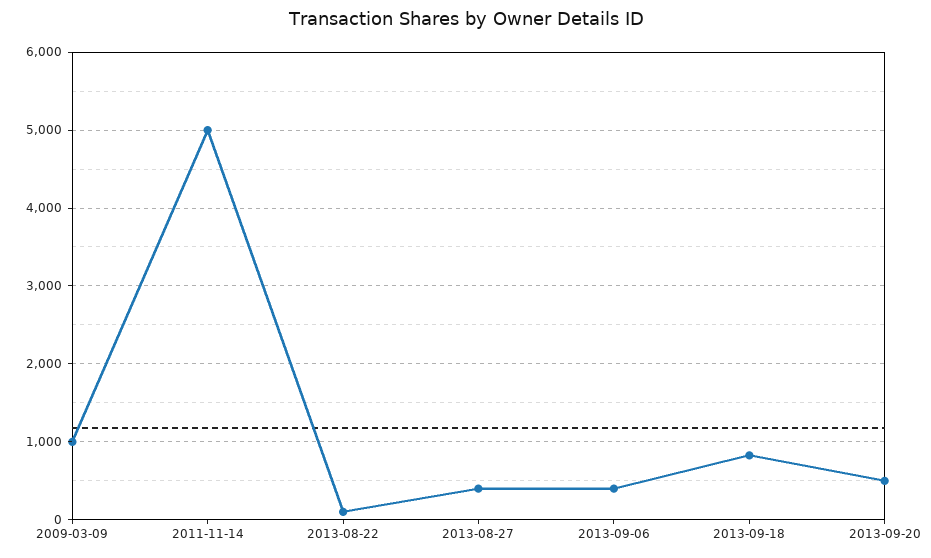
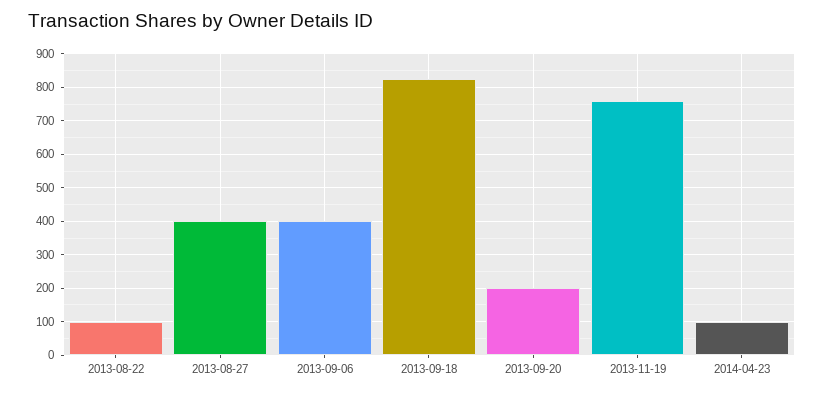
2009-03-09: 1000 -> none
2011-11-14: 5000 -> none
2013-09-20: 500 -> 200
2013-11-19: none -> 760
2014-04-23: none -> 100

